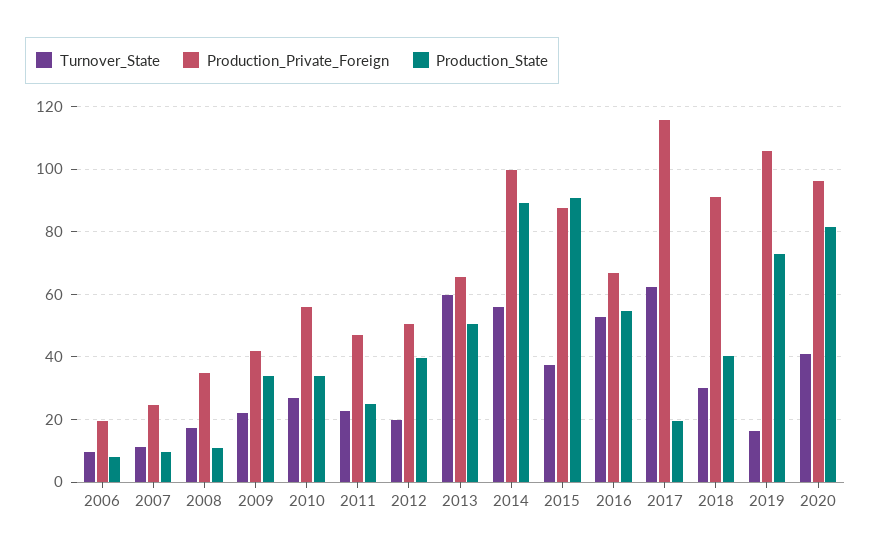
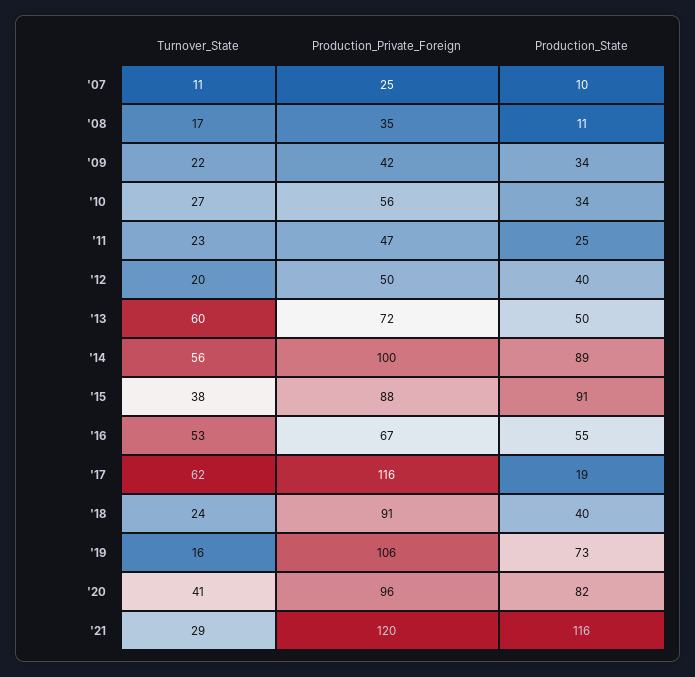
Turnover_State, 2006: 10 -> none
Production_Private_Foreign, 2006: 20 -> none
Production_State, 2006: 8 -> none
Production_Private_Foreign, 2013: 66 -> 72
Turnover_State, 2018: 30 -> 24
Turnover_State, '21: none -> 29
Production_Private_Foreign, '21: none -> 120
Production_State, '21: none -> 116

